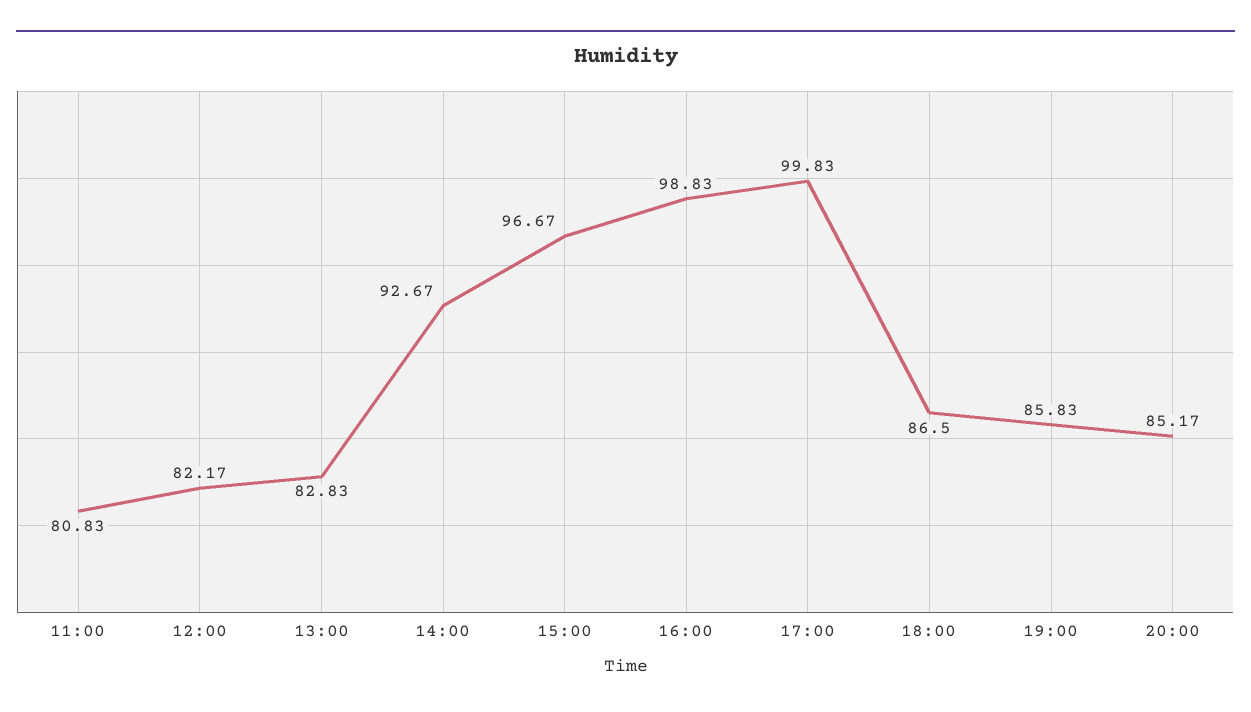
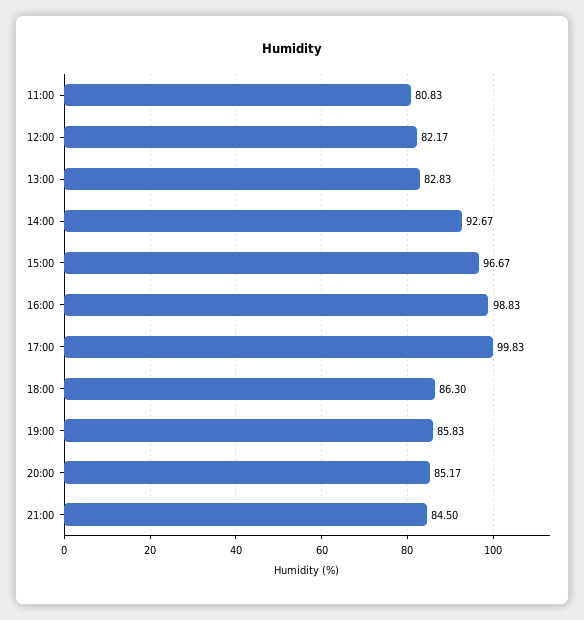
18:00: 86.5 -> 86.3
21:00: none -> 84.5

